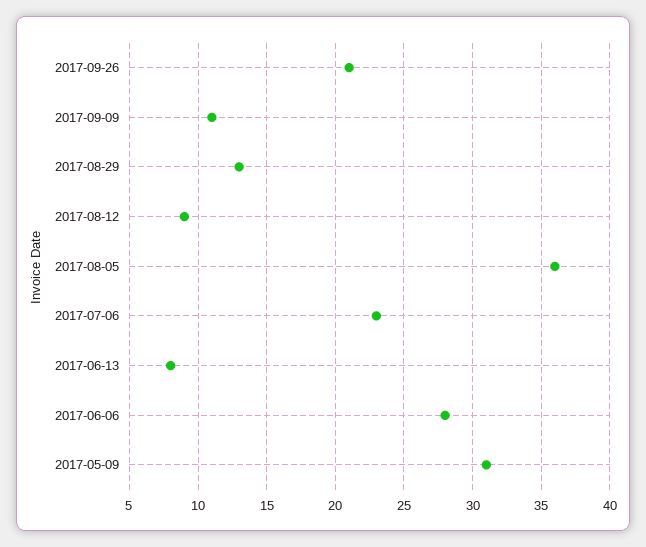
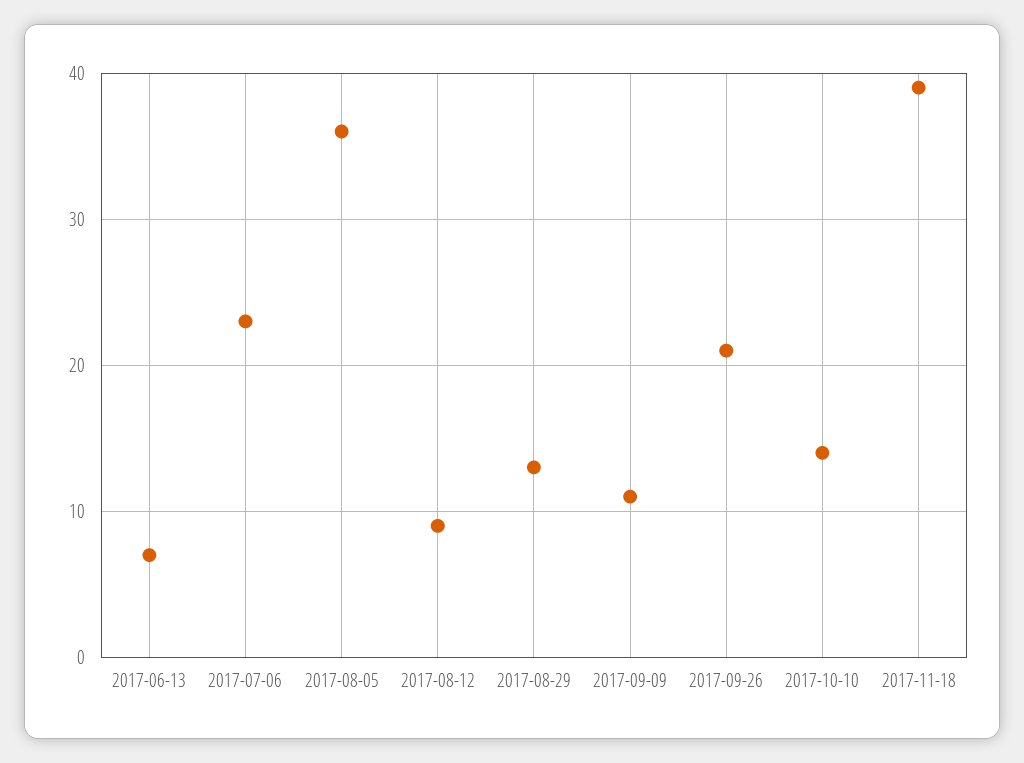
2017-06-13: 8 -> 7
2017-06-06: 28 -> none
2017-05-09: 31 -> none
2017-10-10: none -> 14
2017-11-18: none -> 39

